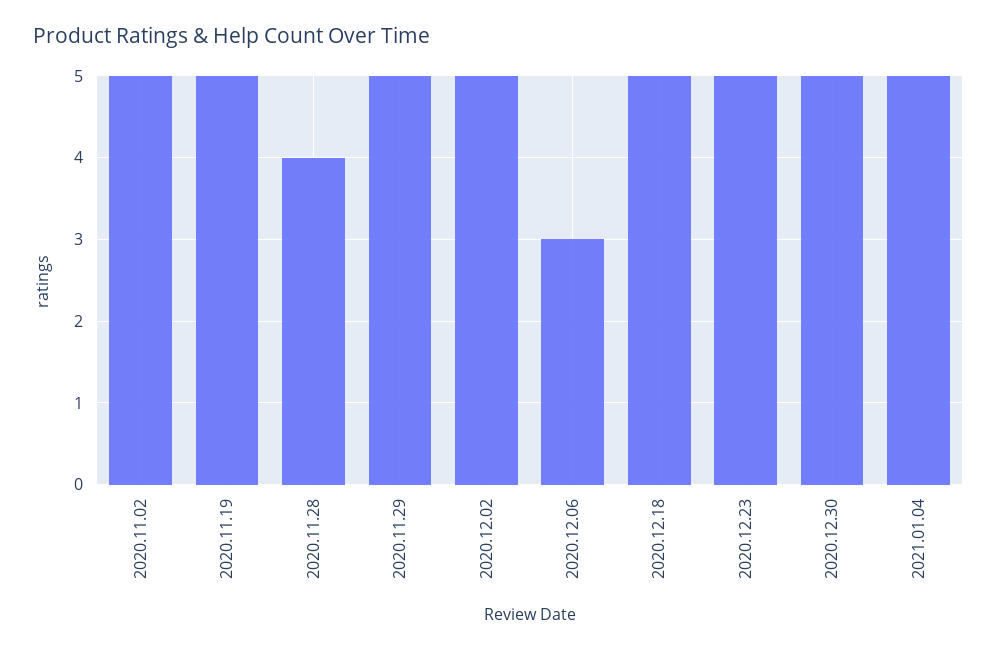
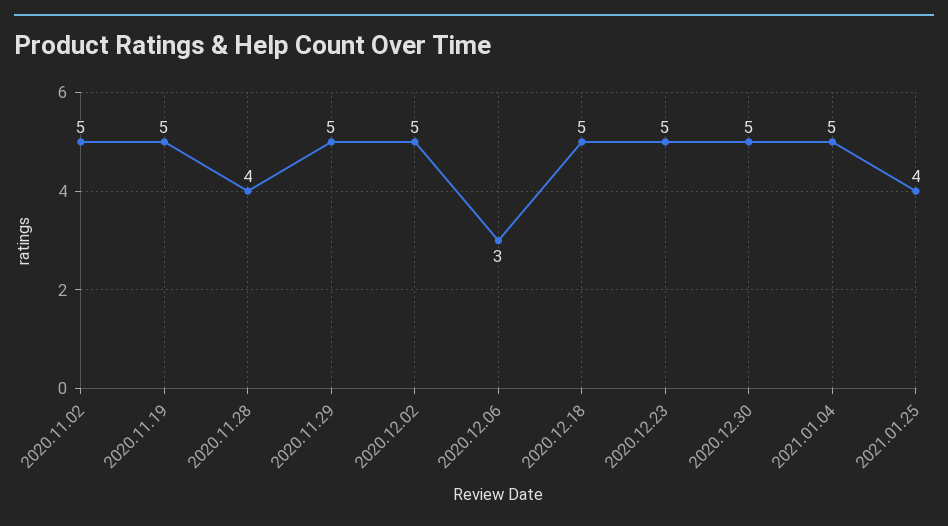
2021.01.25: none -> 4

